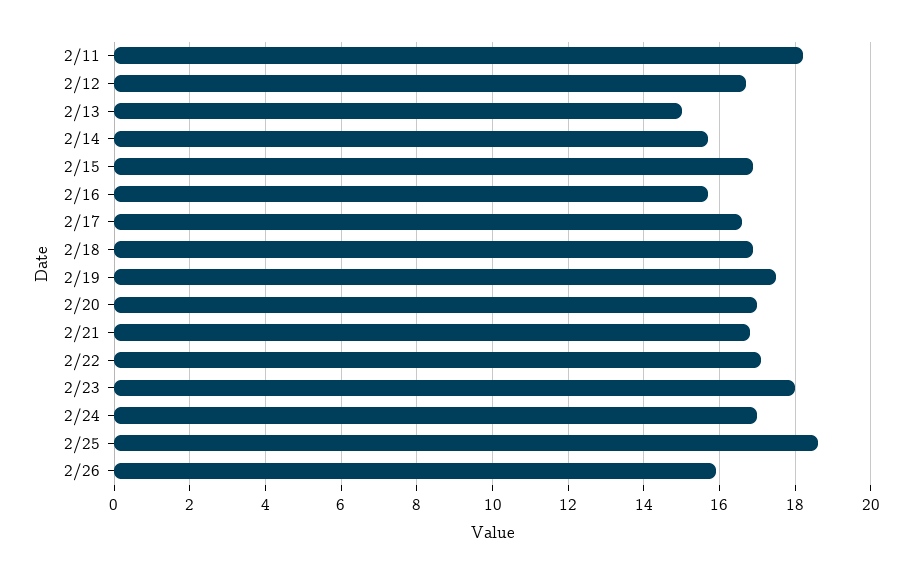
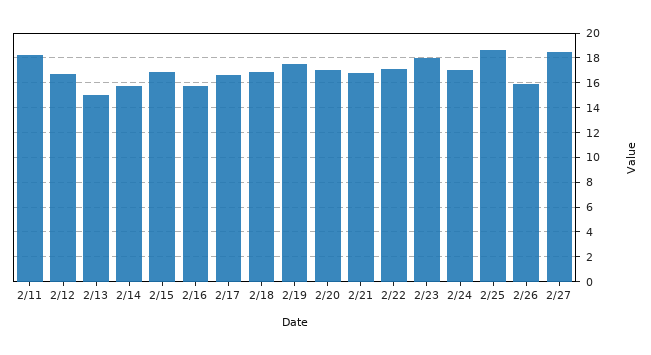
2/27: none -> 18.5

